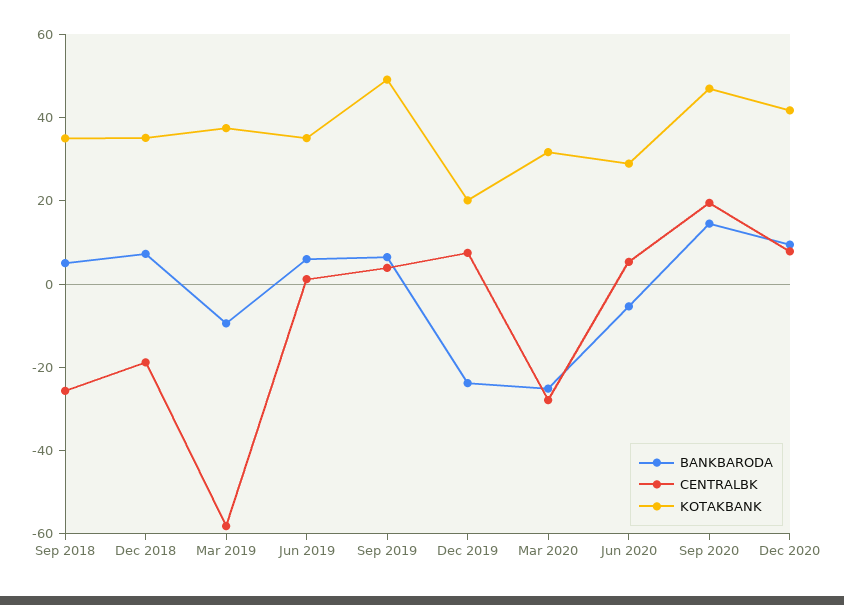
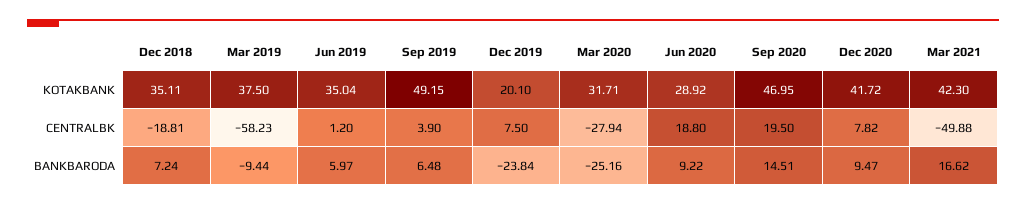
BANKBARODA, Sep 2018: 5 -> none
CENTRALBK, Sep 2018: -25 -> none
KOTAKBANK, Sep 2018: 35 -> none
BANKBARODA, Jun 2020: -5 -> 9.22
CENTRALBK, Jun 2020: 5 -> 18.8
KOTAKBANK, Mar 2021: none -> 42.3
CENTRALBK, Mar 2021: none -> -49.88
BANKBARODA, Mar 2021: none -> 16.62

